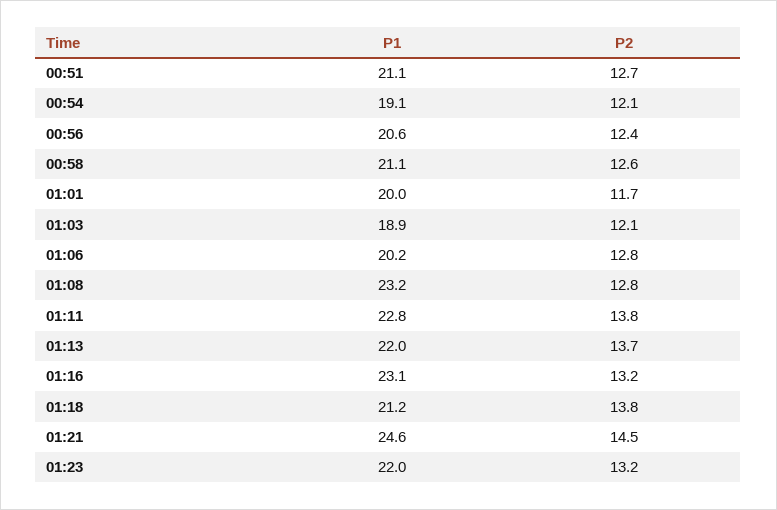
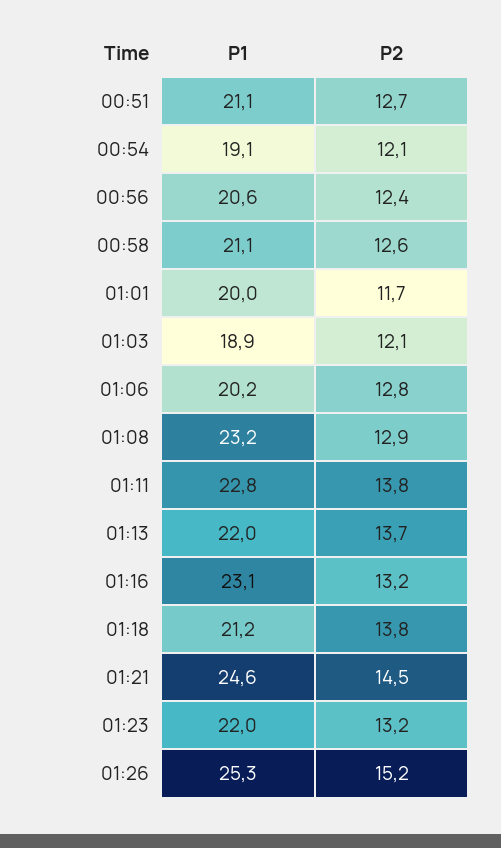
P2, 01:08: 12.8 -> 12.9
P1, 01:26: none -> 25.3
P2, 01:26: none -> 15.2

